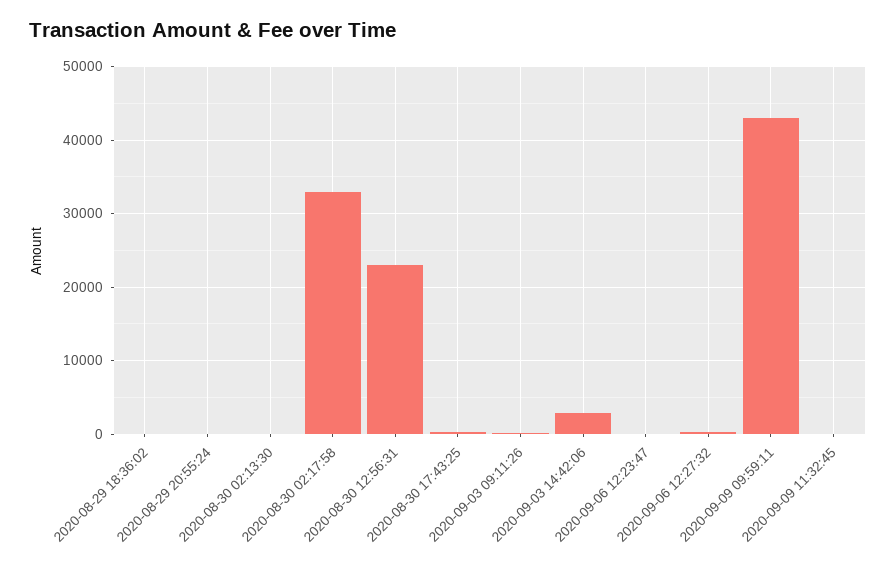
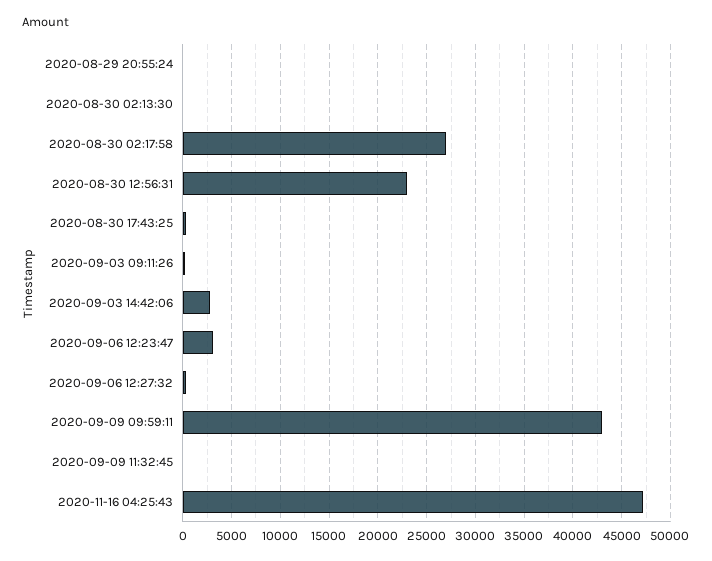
2020-08-29 18:36:02: 0 -> none
2020-08-30 02:17:58: 33000 -> 27000
2020-09-06 12:23:47: 0 -> 3000
2020-11-16 04:25:43: none -> 47000

